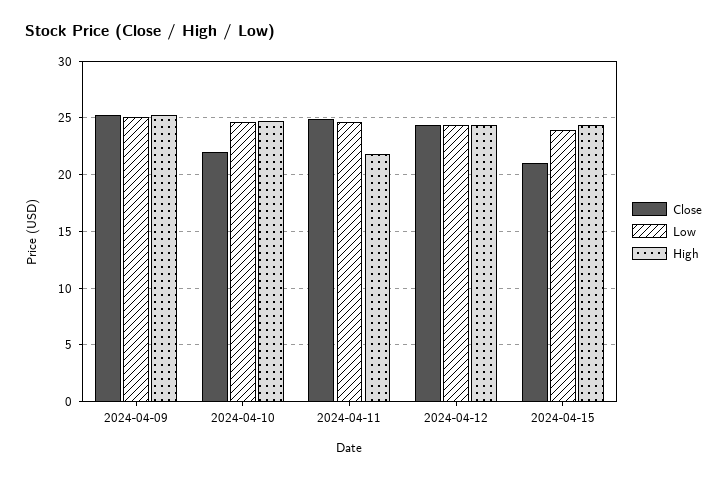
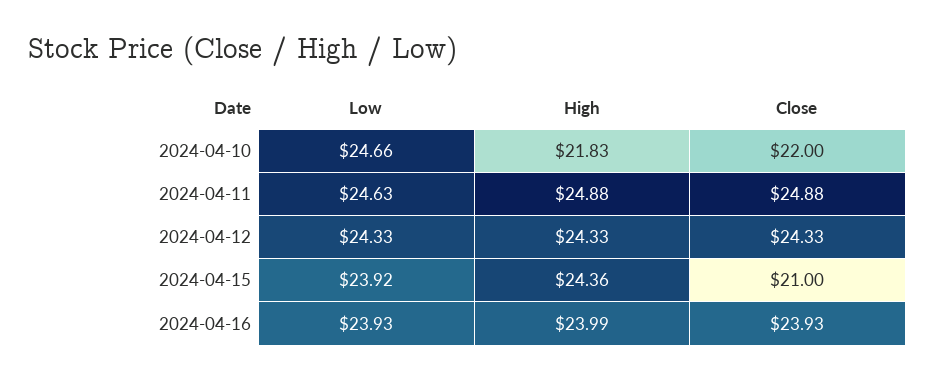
Close, 2024-04-09: 25 -> none
Low, 2024-04-09: 25 -> none
High, 2024-04-09: 25 -> none
High, 2024-04-10: 25 -> 21.83
High, 2024-04-11: 22 -> 24.88
Low, 2024-04-16: none -> 23.93
High, 2024-04-16: none -> 23.99
Close, 2024-04-16: none -> 23.93

